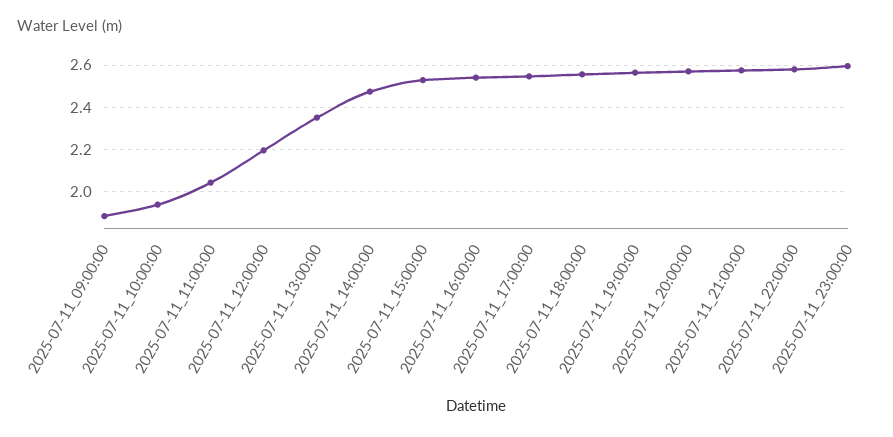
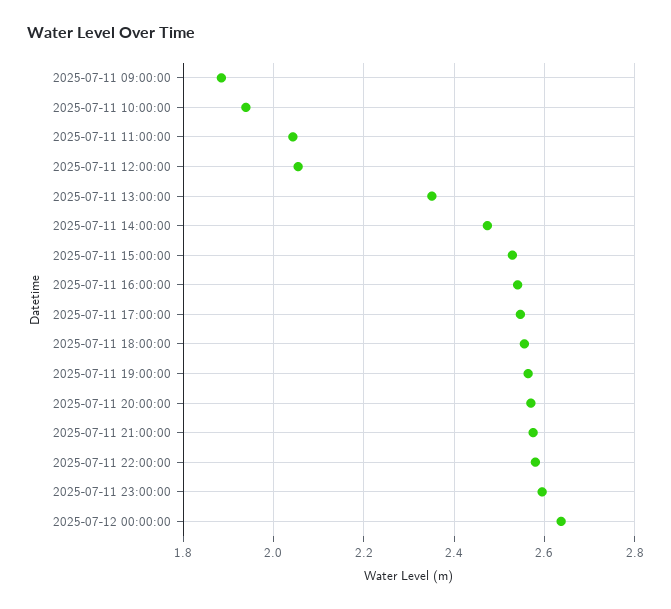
2025-07-11_12:00:00: 2.2 -> 2.06
2025-07-12 00:00:00: none -> 2.64

